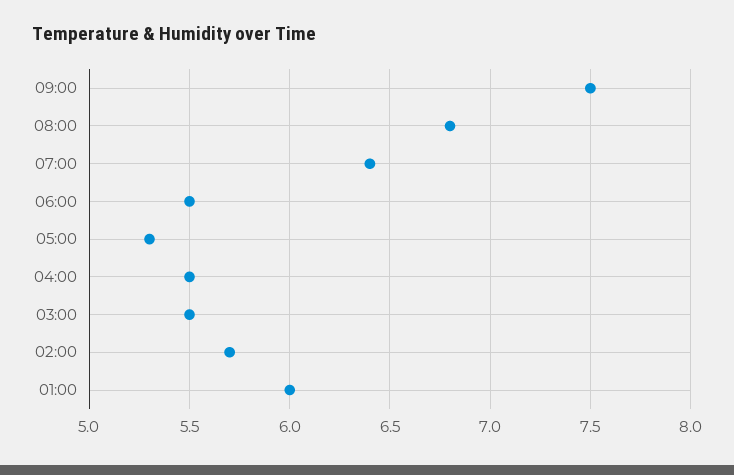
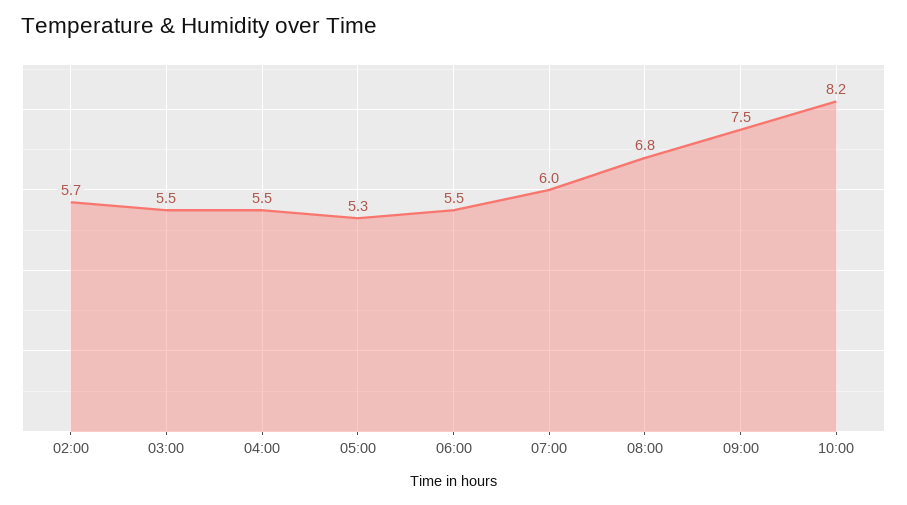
07:00: 6.4 -> 6
01:00: 6 -> none
10:00: none -> 8.2

